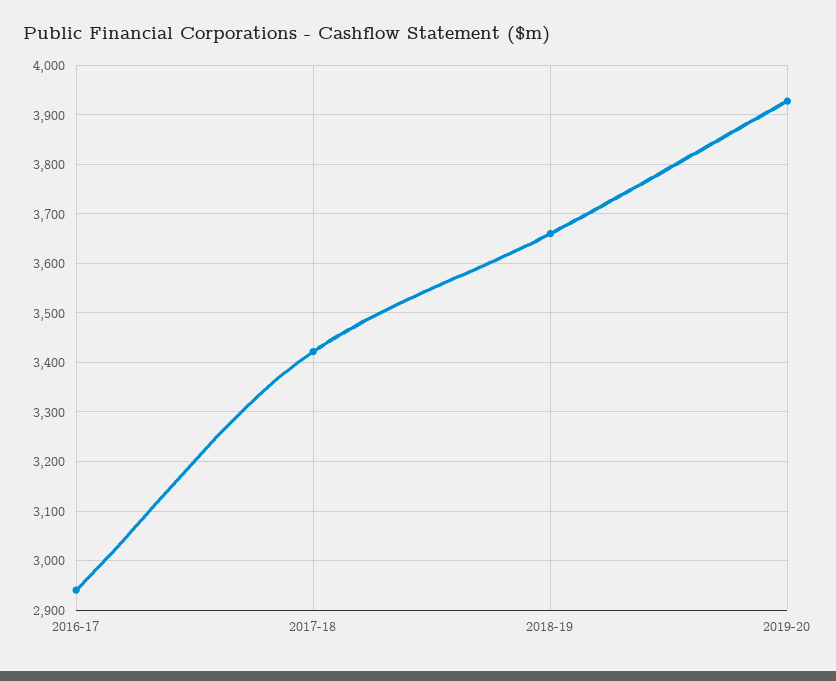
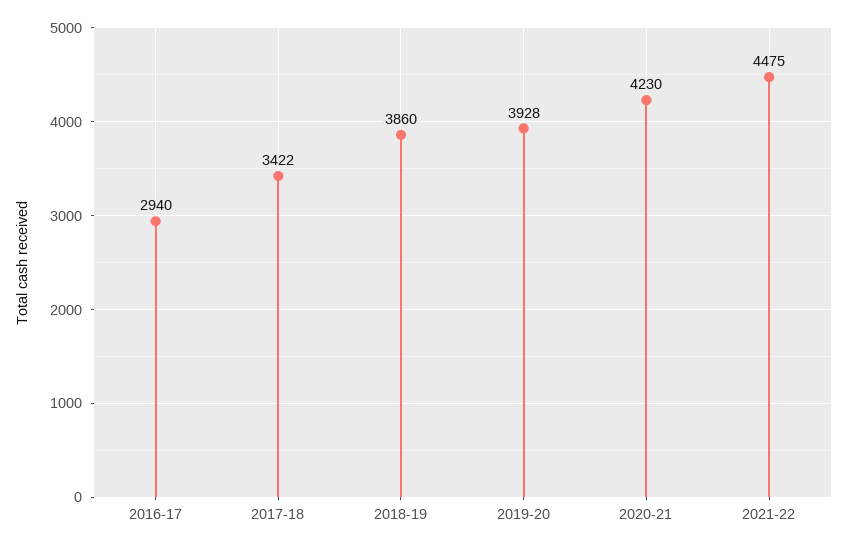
2018-19: 3660 -> 3860
2020-21: none -> 4230
2021-22: none -> 4475

